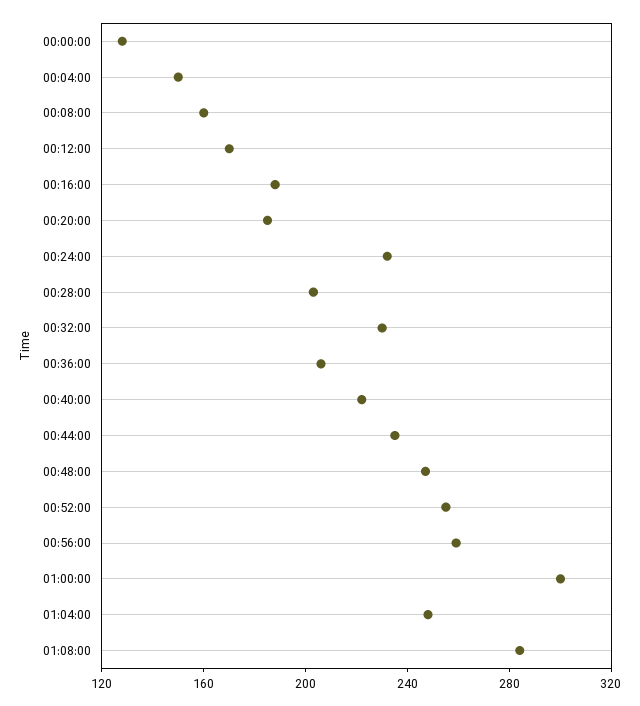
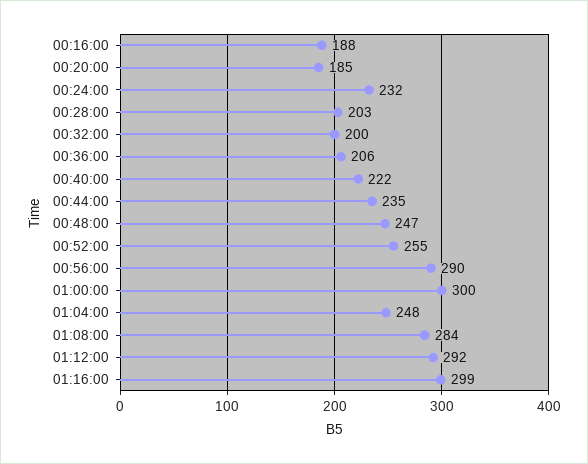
00:00:00: 130 -> none
00:04:00: 150 -> none
00:08:00: 160 -> none
00:12:00: 170 -> none
00:32:00: 230 -> 200
00:56:00: 260 -> 290
01:12:00: none -> 292
01:16:00: none -> 299

